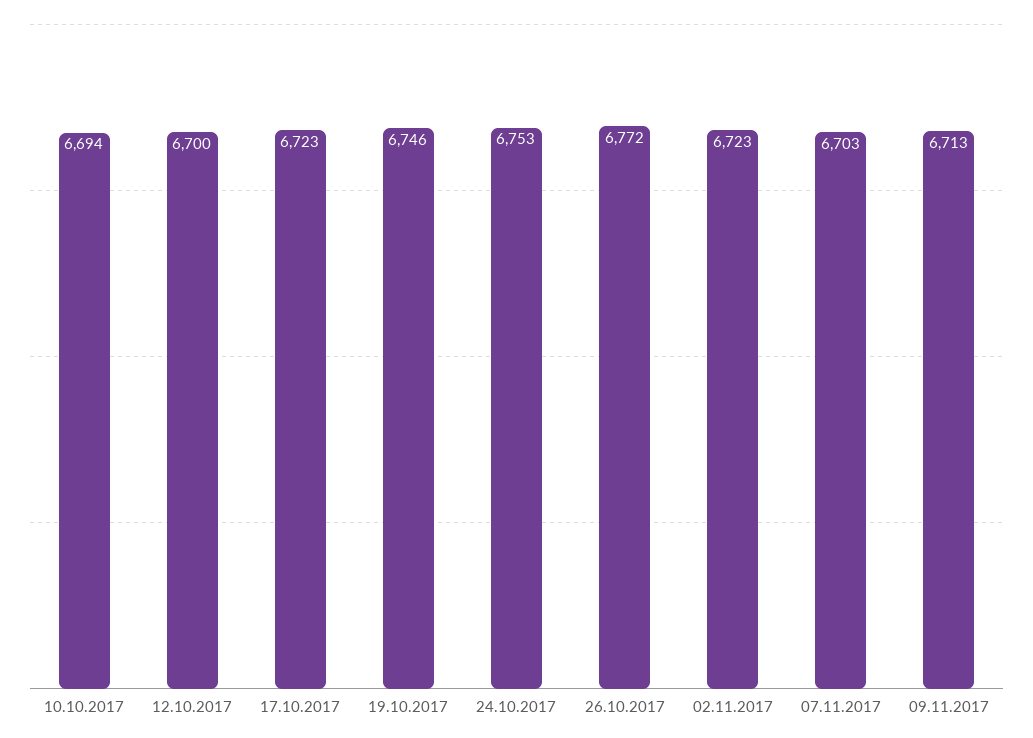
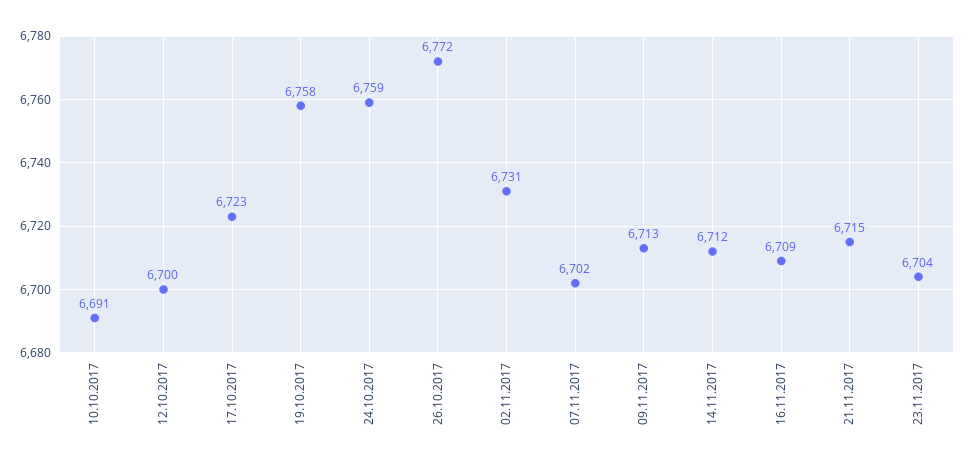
10.10.2017: 6694 -> 6691
19.10.2017: 6746 -> 6758
24.10.2017: 6753 -> 6759
02.11.2017: 6723 -> 6731
07.11.2017: 6703 -> 6702
14.11.2017: none -> 6712
16.11.2017: none -> 6709
21.11.2017: none -> 6715
23.11.2017: none -> 6704

